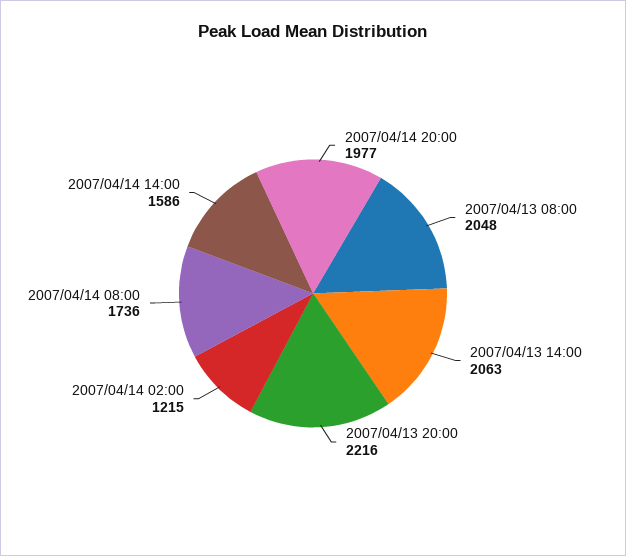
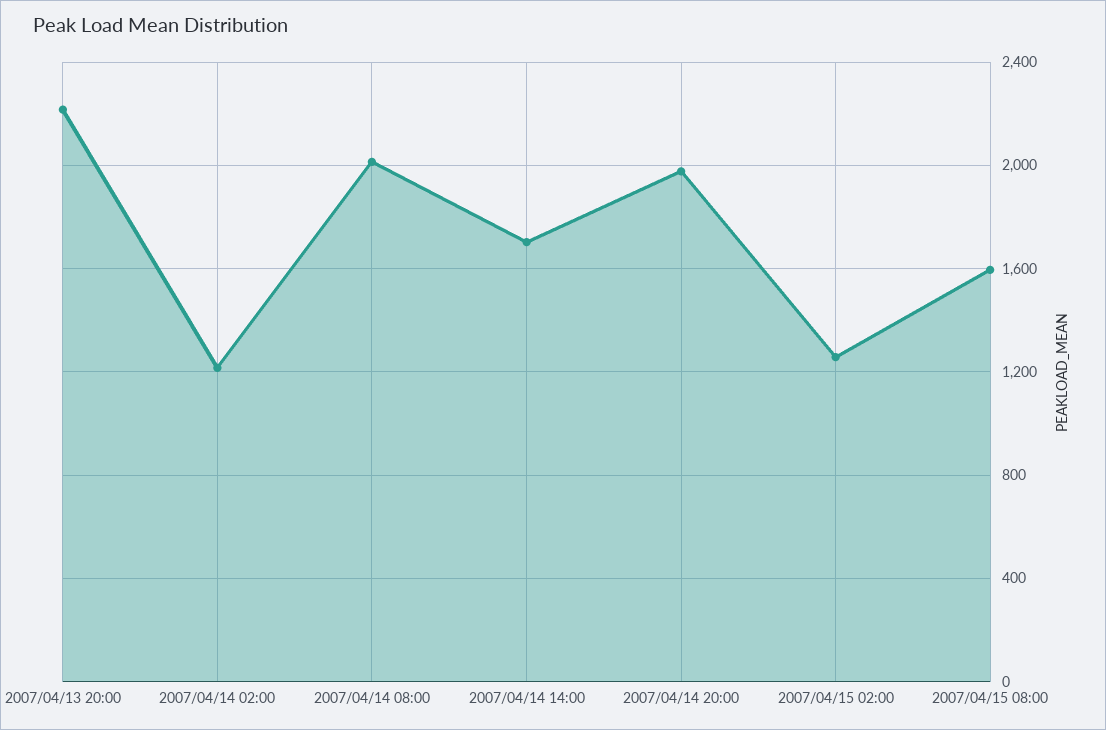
2007/04/13 08:00: 2048 -> none
2007/04/13 14:00: 2063 -> none
2007/04/14 08:00: 1736 -> 2000
2007/04/14 14:00: 1586 -> 1700
2007/04/15 02:00: none -> 1250
2007/04/15 08:00: none -> 1600

